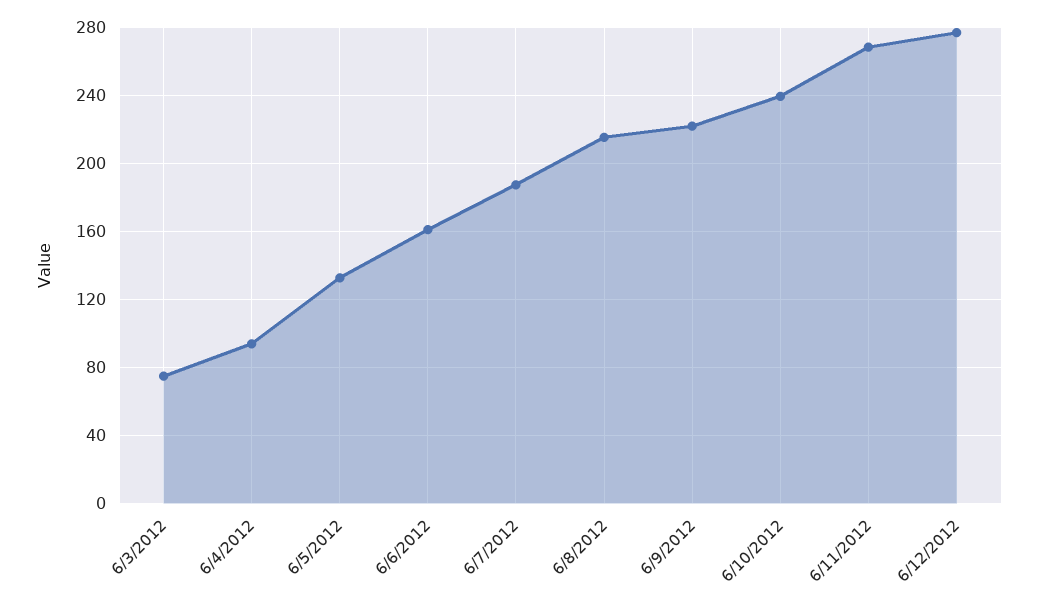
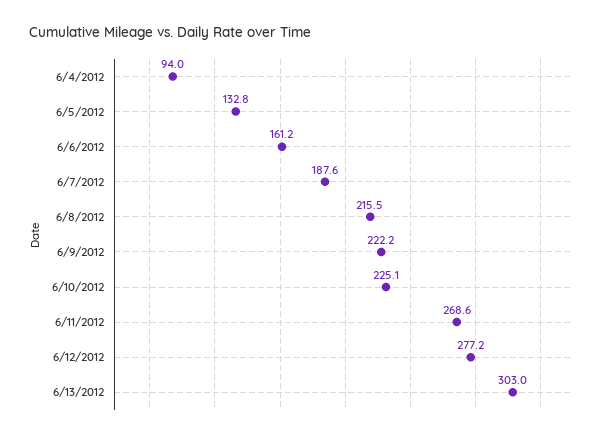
6/3/2012: 75 -> none
6/10/2012: 240 -> 225.1
6/13/2012: none -> 303

